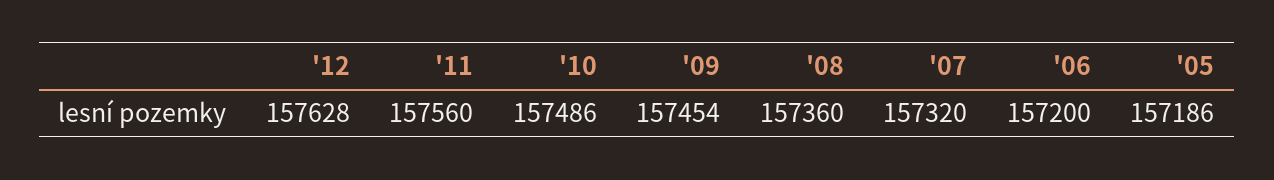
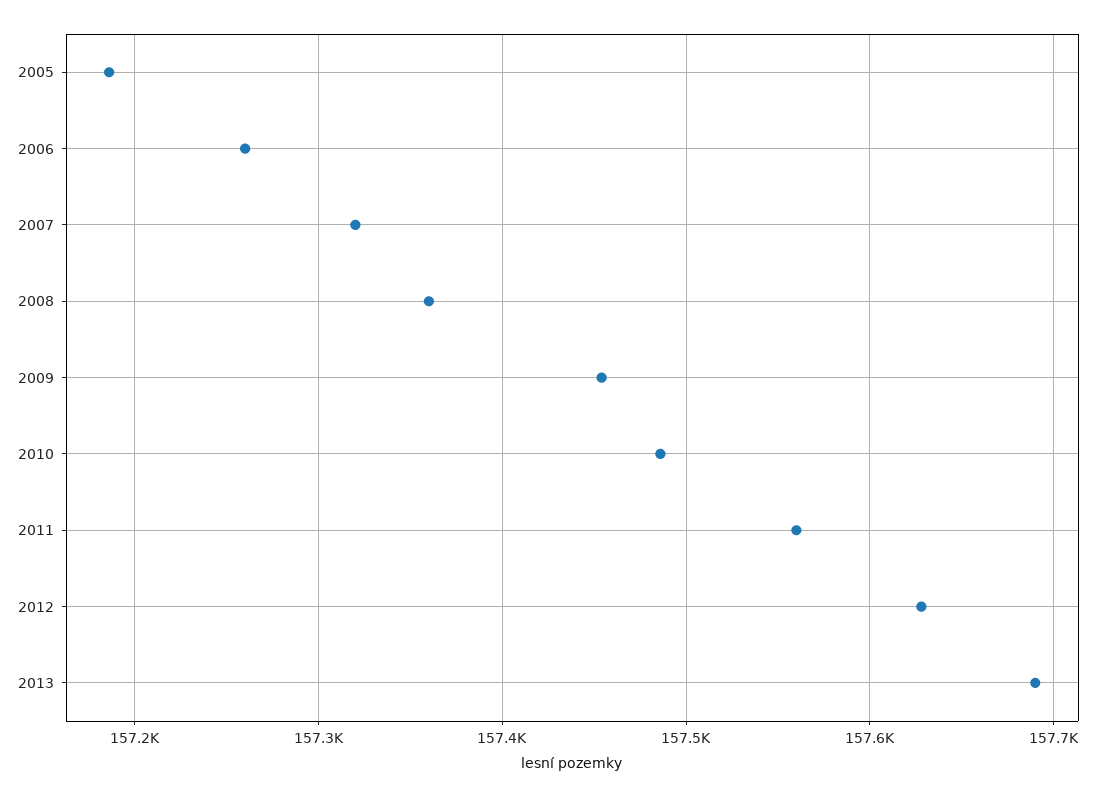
'06: 157200 -> 157260
2013: none -> 157690

